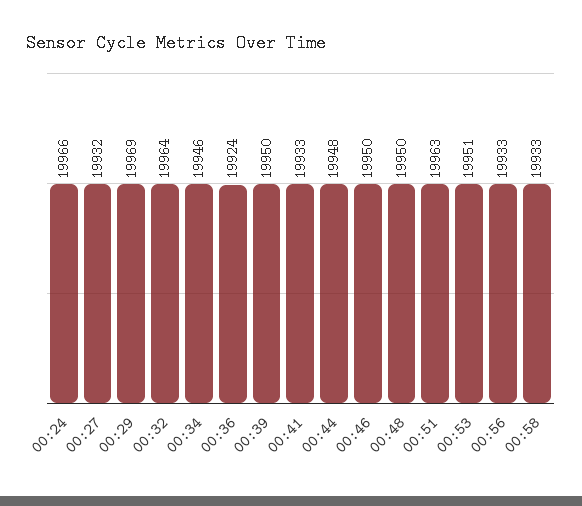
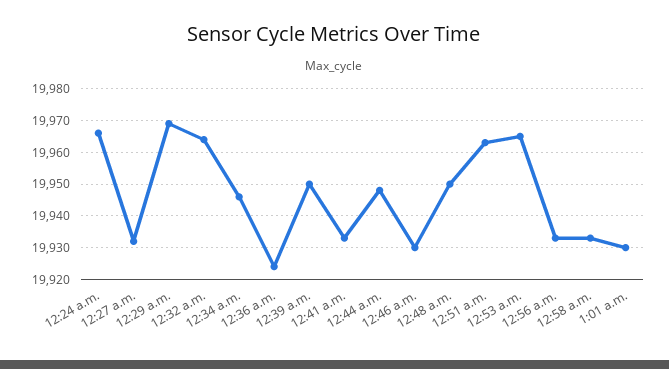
00:46: 19950 -> 19930
00:53: 19951 -> 19965
1:01 a.m.: none -> 19930

